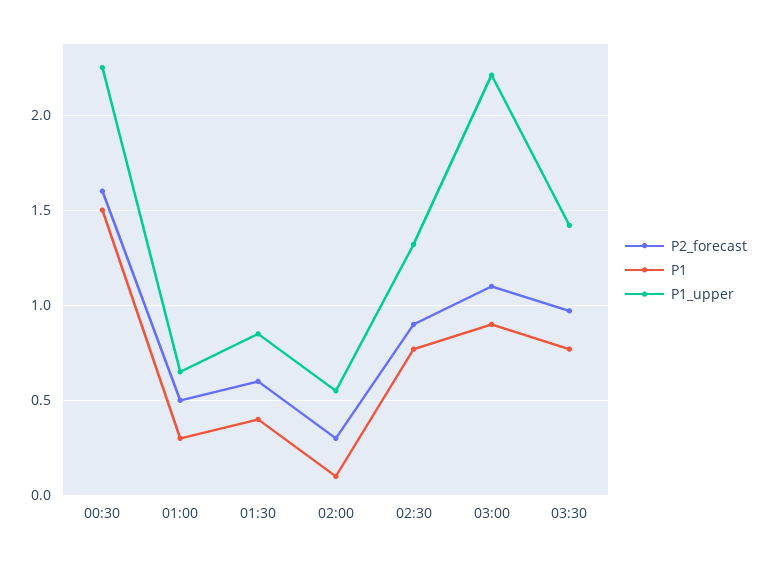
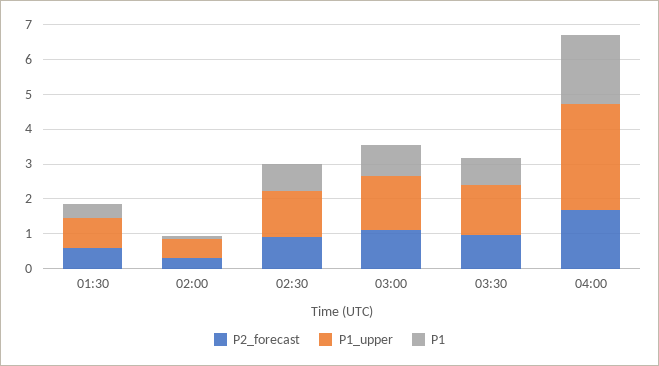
P2_forecast, 00:30: 1.6 -> none
P1, 00:30: 1.5 -> none
P1_upper, 00:30: 2.25 -> none
P2_forecast, 01:00: 0.5 -> none
P1, 01:00: 0.3 -> none
P1_upper, 01:00: 0.65 -> none
P1_upper, 03:00: 2.2 -> 1.5
P2_forecast, 04:00: none -> 1.75
P1_upper, 04:00: none -> 3
P1, 04:00: none -> 2

